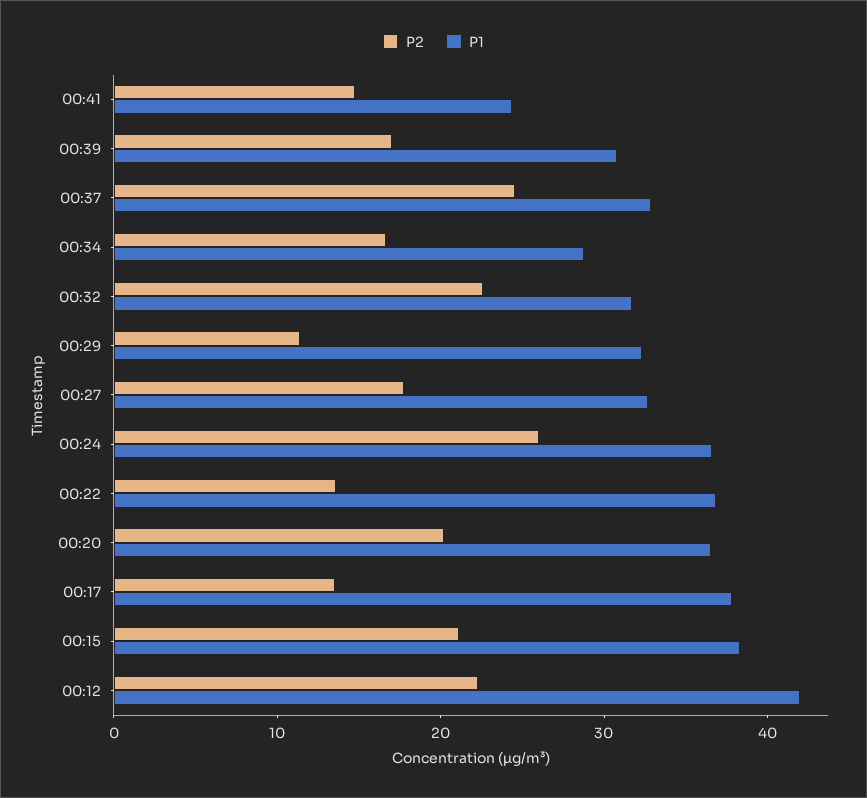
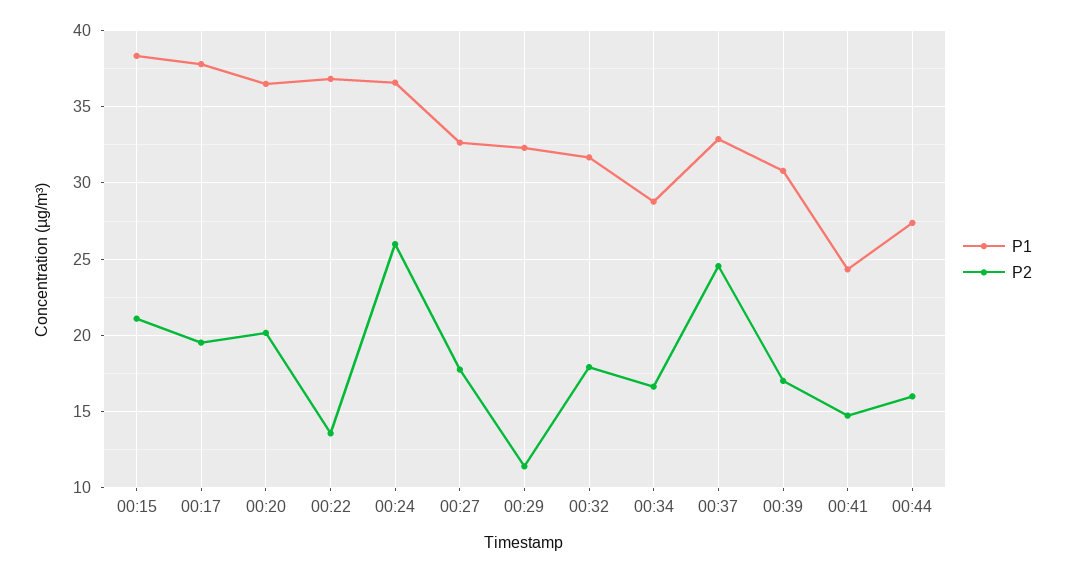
P2, 00:32: 22 -> 18
P2, 00:17: 14 -> 19.5
P2, 00:12: 22 -> none
P1, 00:12: 42 -> none
P1, 00:44: none -> 27.5
P2, 00:44: none -> 16

